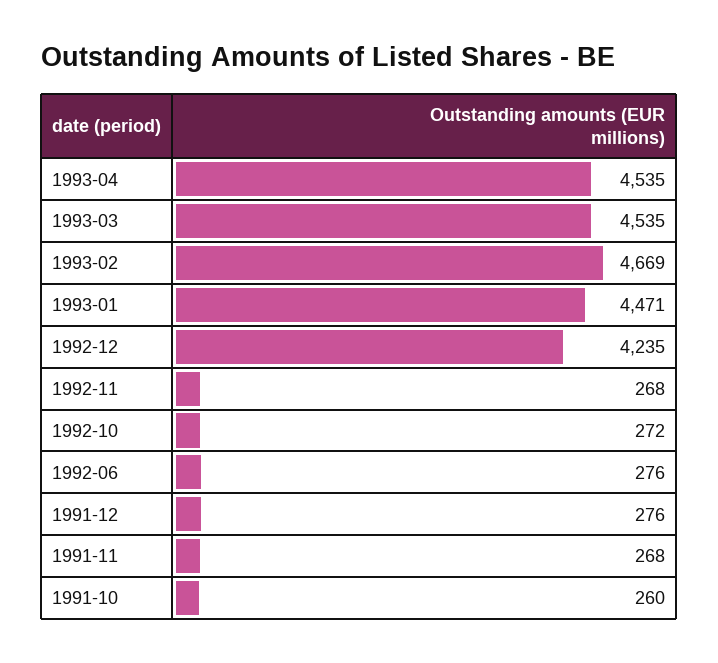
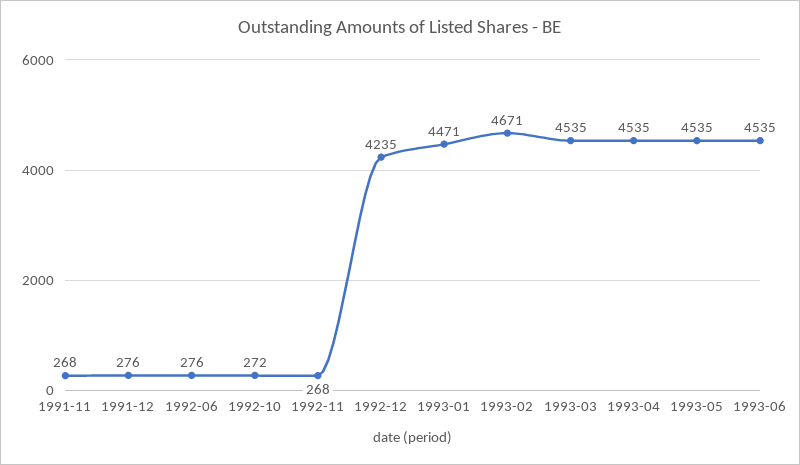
1993-02: 4669 -> 4671
1991-10: 260 -> none
1993-05: none -> 4535
1993-06: none -> 4535

